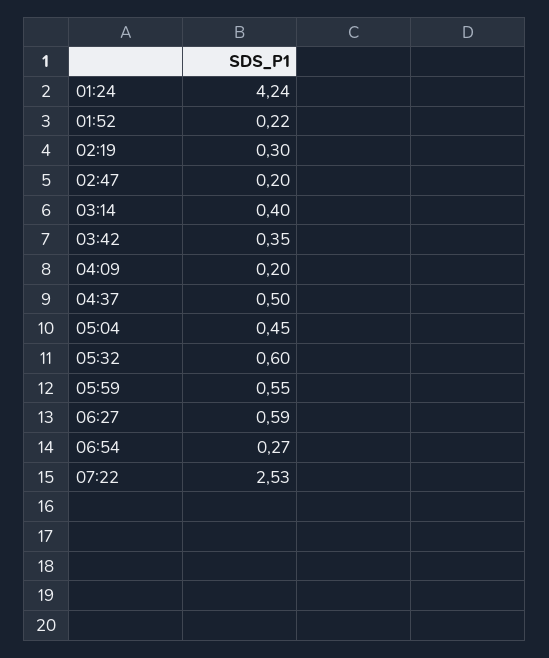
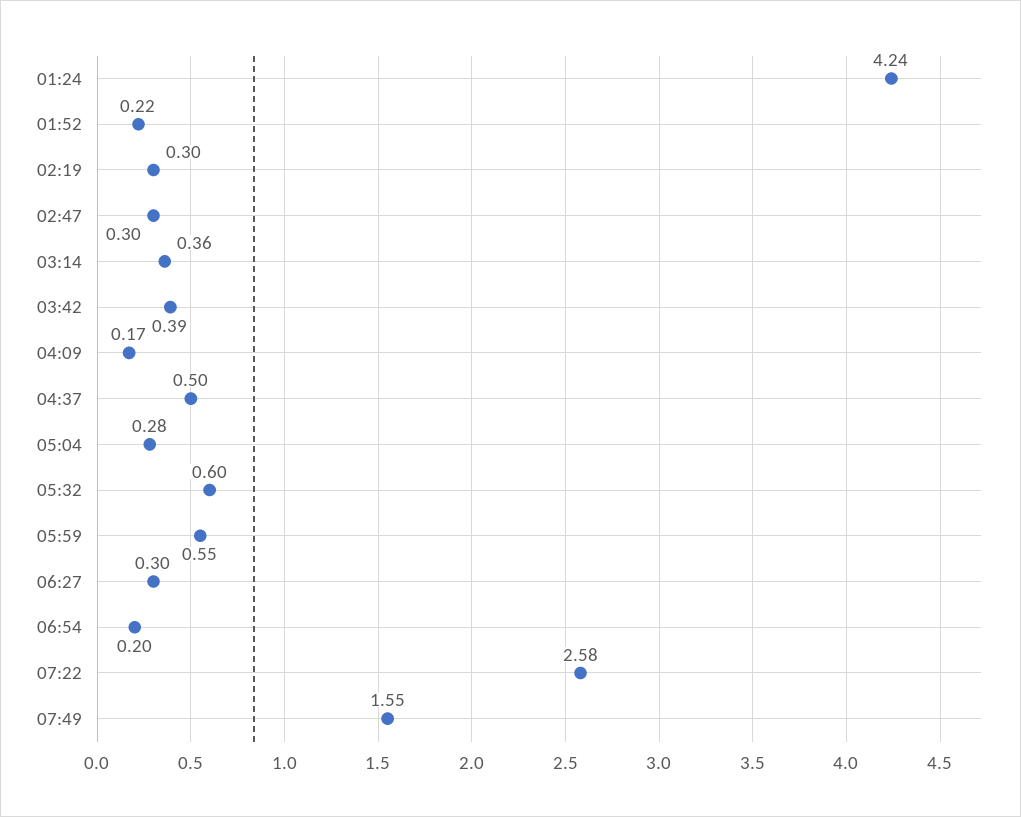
02:47: 0.2 -> 0.3
03:14: 0.4 -> 0.36
03:42: 0.35 -> 0.39
04:09: 0.2 -> 0.17
05:04: 0.45 -> 0.28
06:27: 0.59 -> 0.3
06:54: 0.27 -> 0.2
07:22: 2.53 -> 2.58
07:49: none -> 1.55

